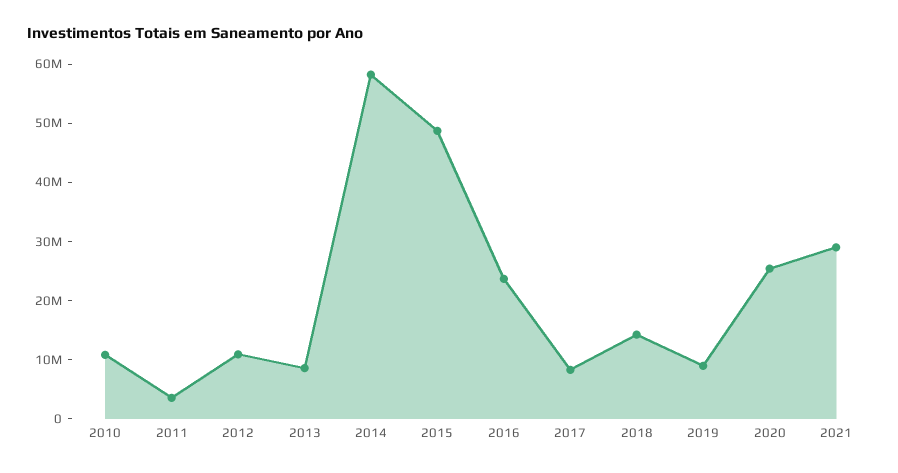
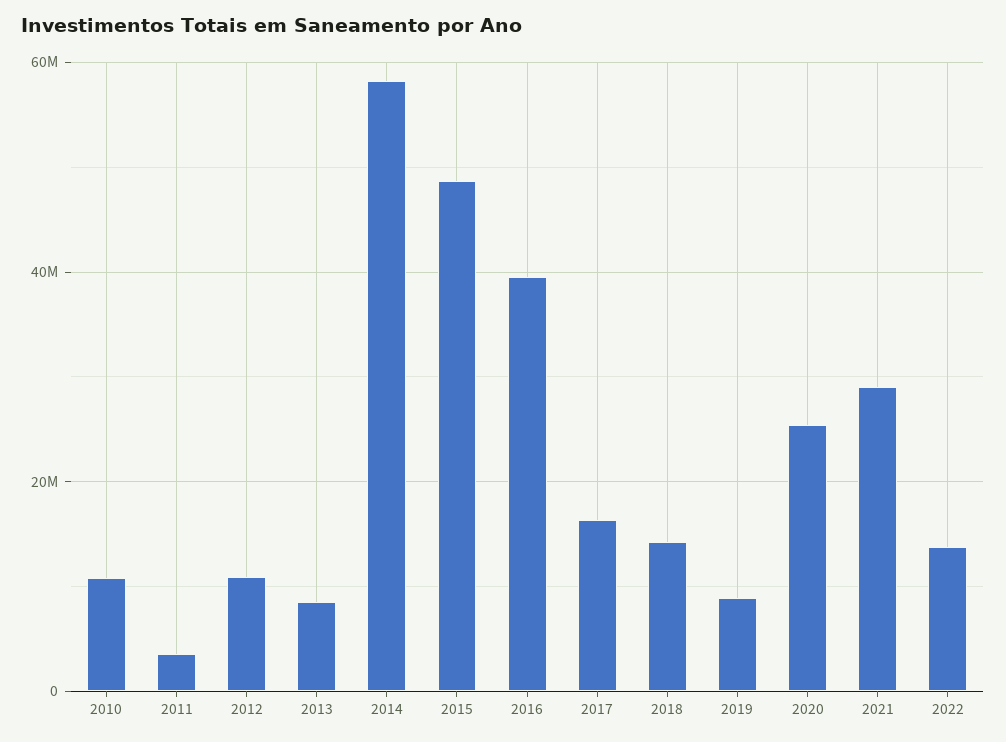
2016: 24000000 -> 40000000
2017: 8000000 -> 16000000
2022: none -> 14000000

